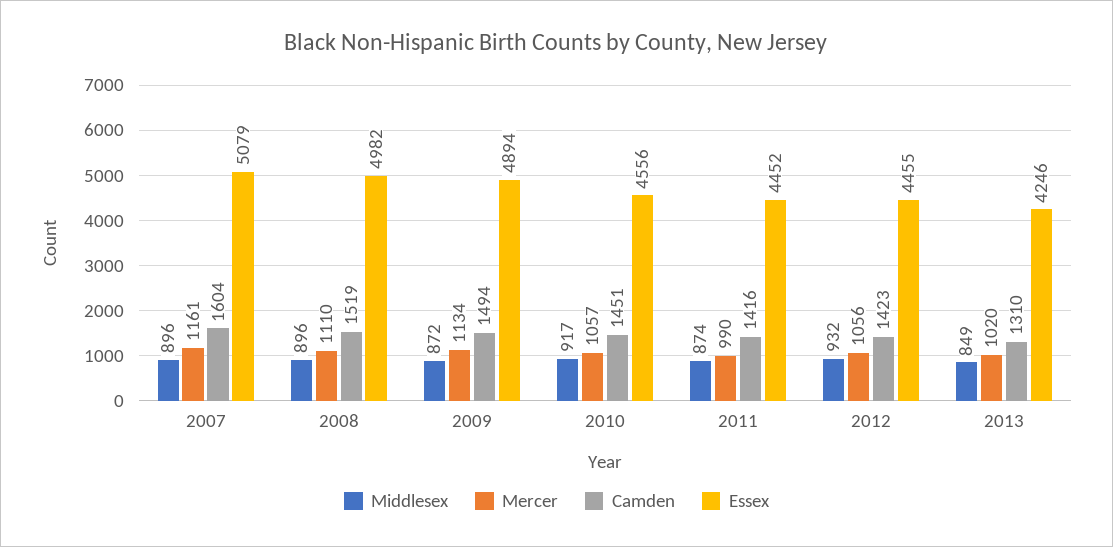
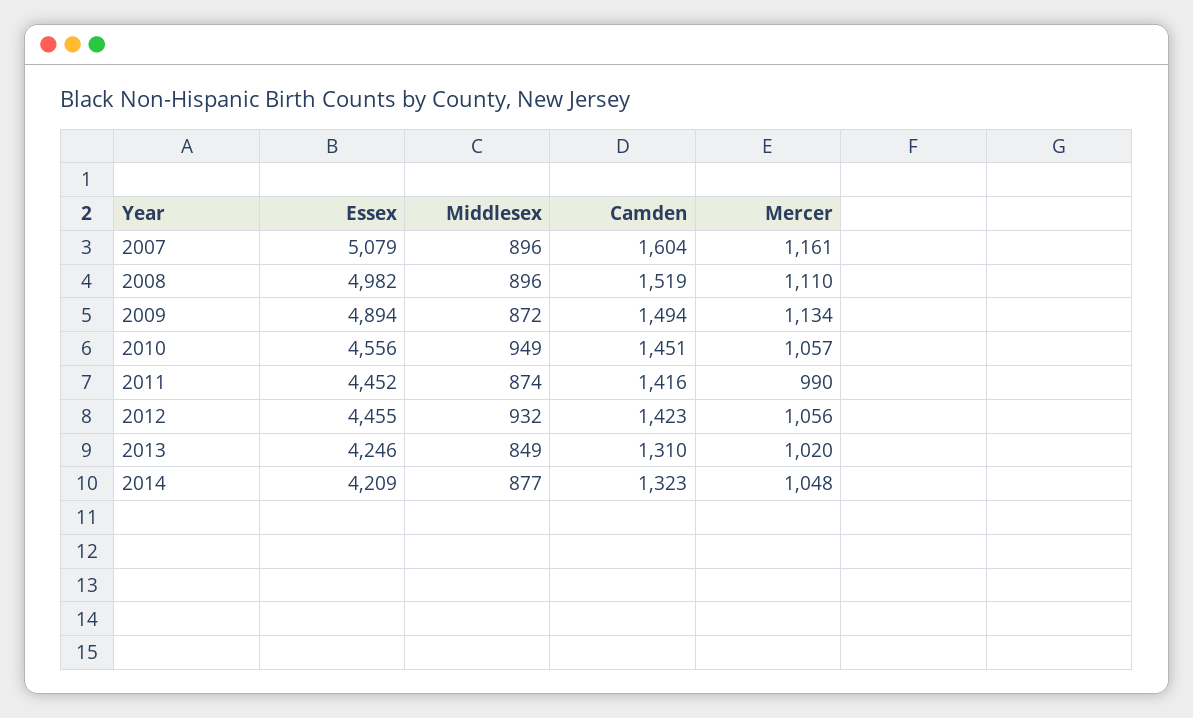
Middlesex, 2010: 917 -> 949
Essex, 2014: none -> 4209
Middlesex, 2014: none -> 877
Camden, 2014: none -> 1323
Mercer, 2014: none -> 1048

